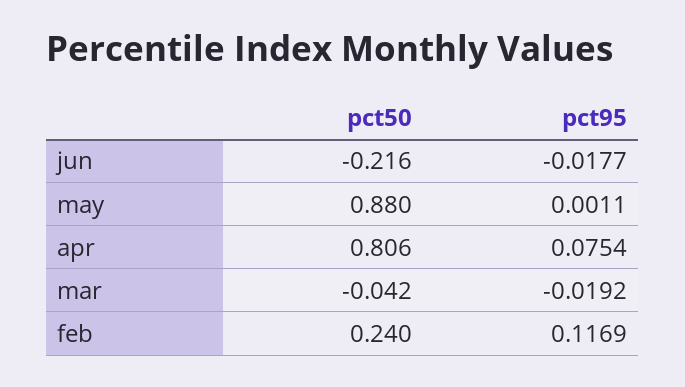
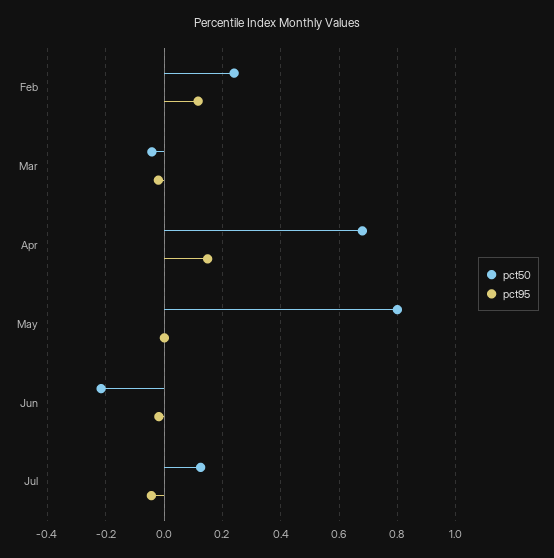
pct50, may: 0.88 -> 0.8
pct50, apr: 0.806 -> 0.675
pct95, apr: 0.0754 -> 0.15
pct50, Jul: none -> 0.125
pct95, Jul: none -> -0.05

